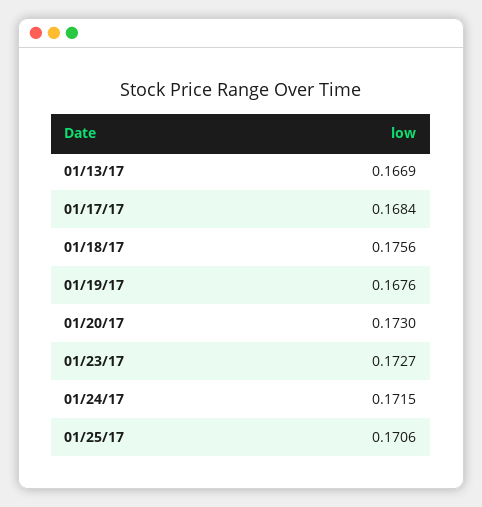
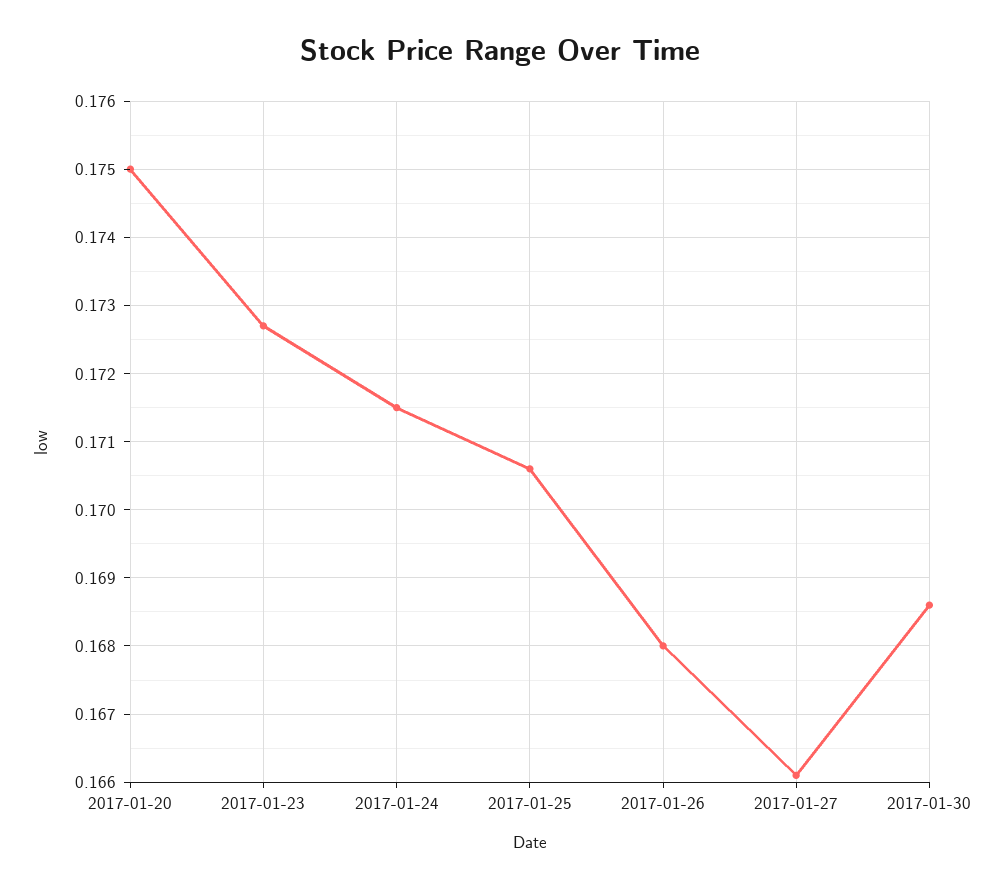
01/13/17: 0.1669 -> none
01/17/17: 0.1684 -> none
01/18/17: 0.1756 -> none
01/19/17: 0.1676 -> none
01/20/17: 0.173 -> 0.175
2017-01-26: none -> 0.168
2017-01-27: none -> 0.1661
2017-01-30: none -> 0.1686

